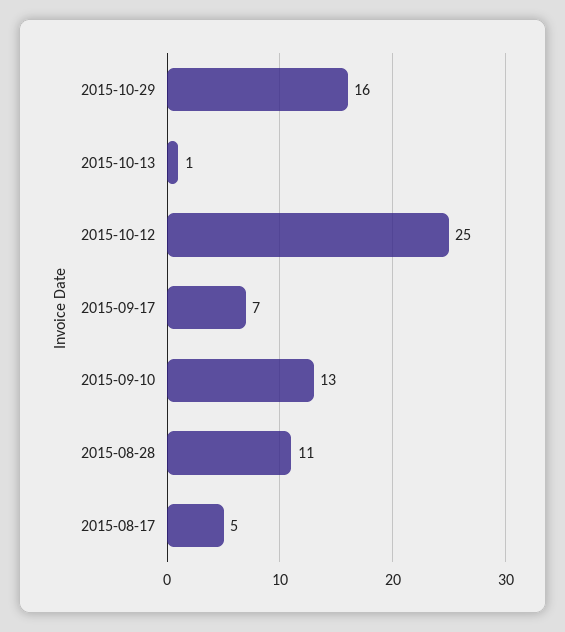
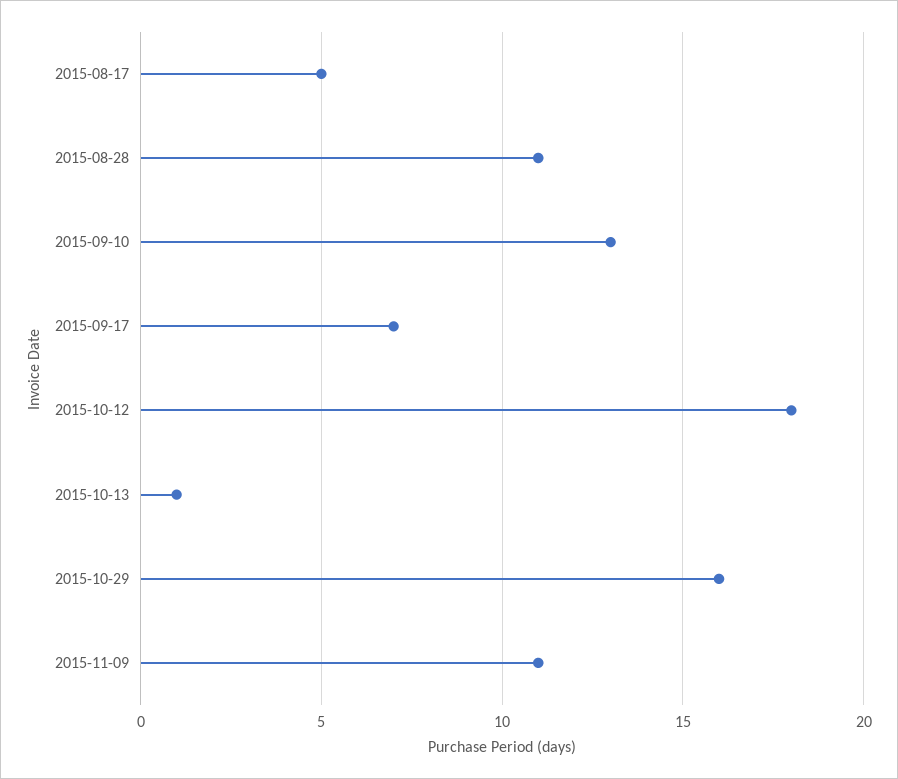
2015-10-12: 25 -> 18
2015-11-09: none -> 11

